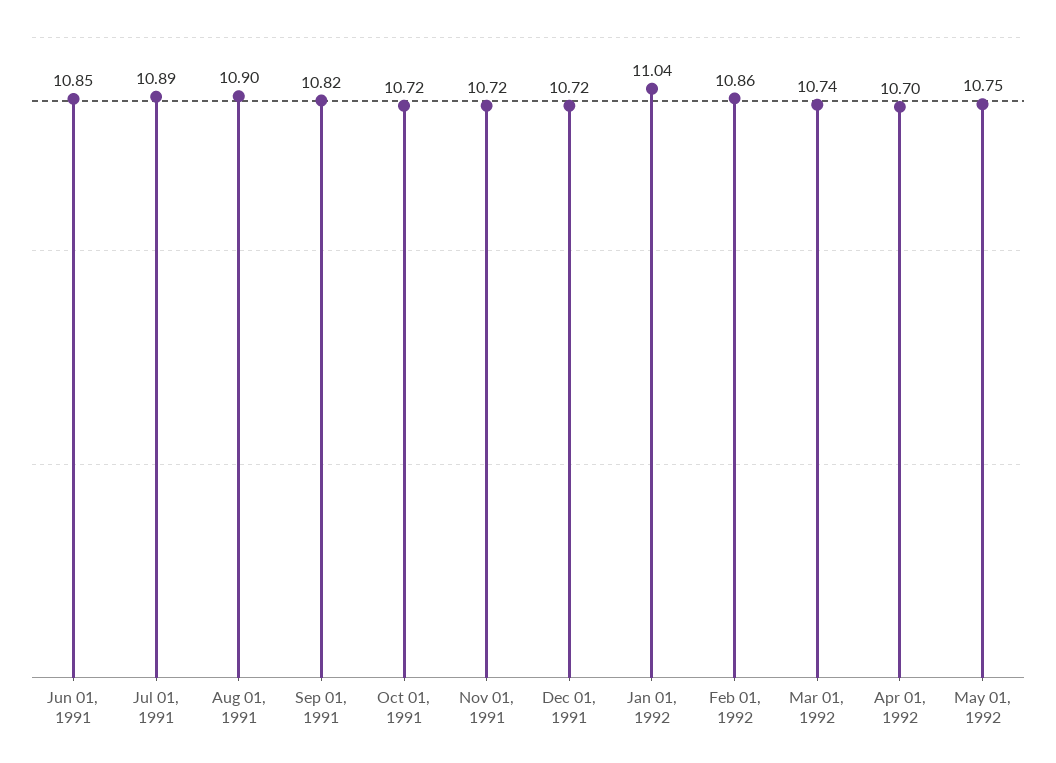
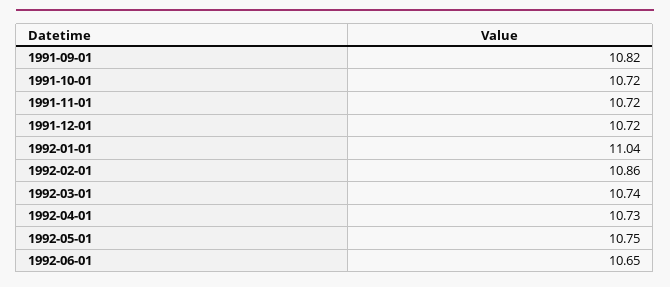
Jun 01, 1991: 10.85 -> none
Jul 01, 1991: 10.89 -> none
Aug 01, 1991: 10.9 -> none
Apr 01, 1992: 10.7 -> 10.73
1992-06-01: none -> 10.65

